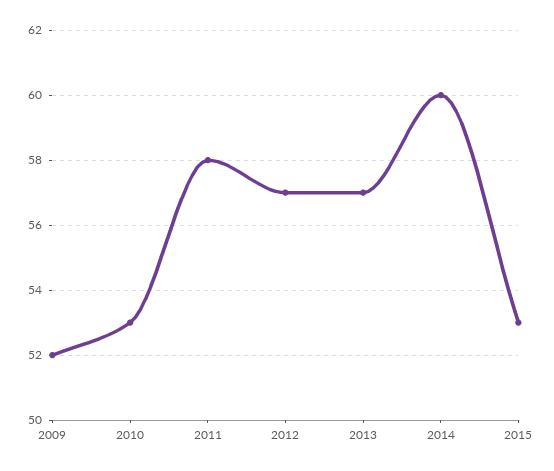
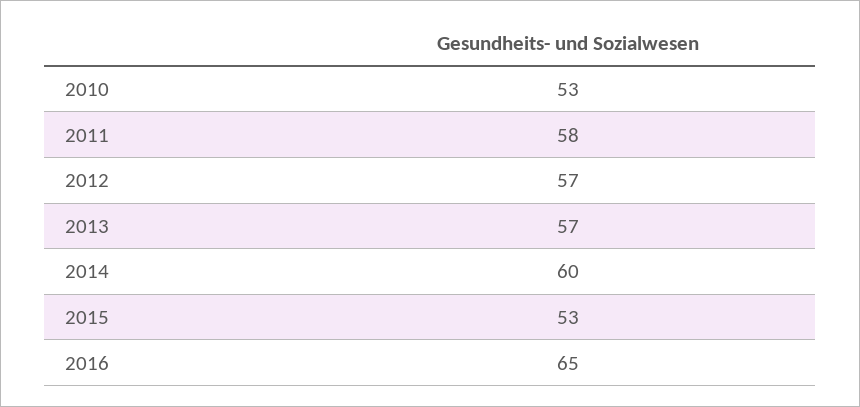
2009: 52 -> none
2016: none -> 65

